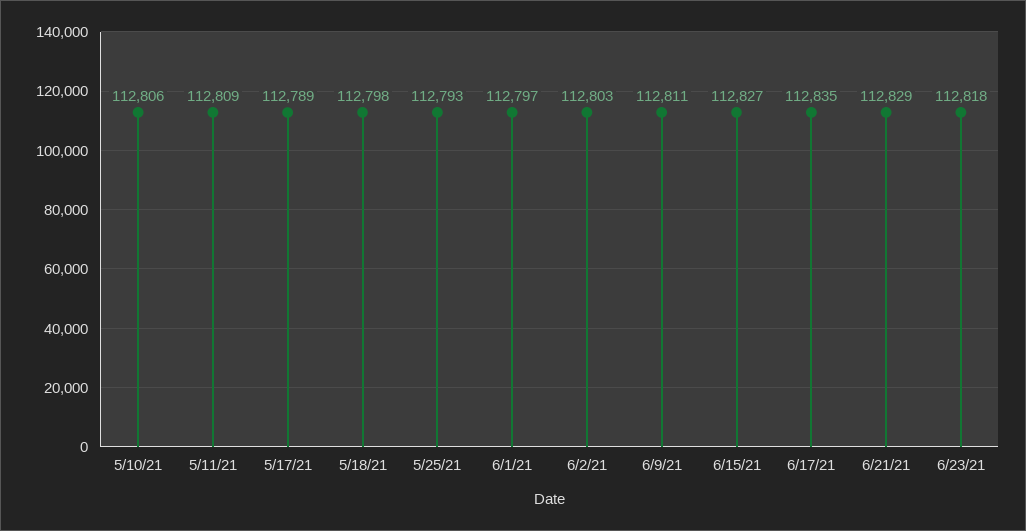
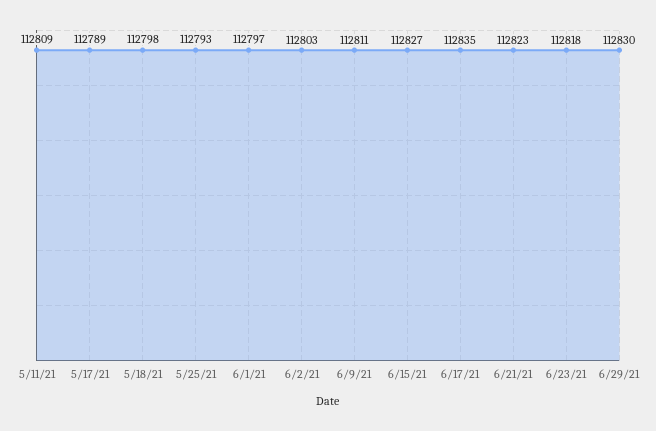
5/10/21: 112806 -> none
6/21/21: 112829 -> 112823
6/29/21: none -> 112830

